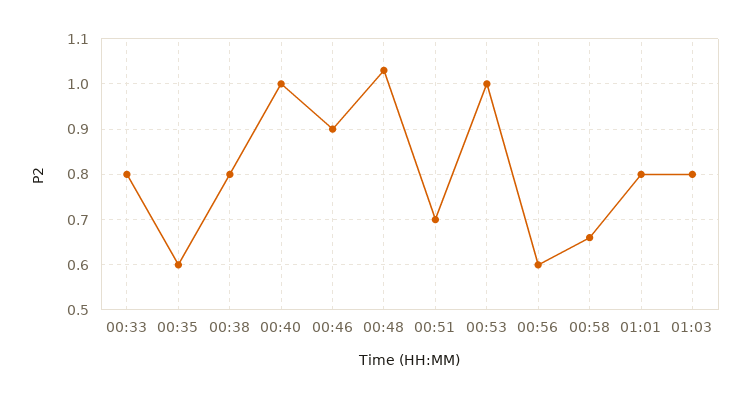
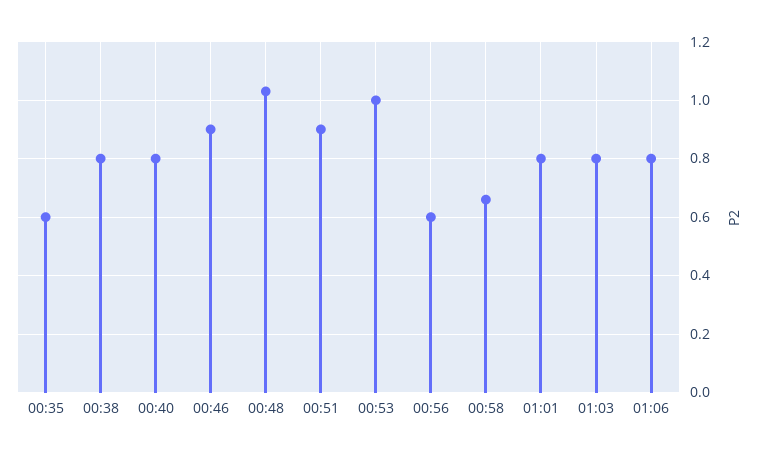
00:33: 0.8 -> none
00:40: 1 -> 0.8
00:51: 0.7 -> 0.9
01:06: none -> 0.8

